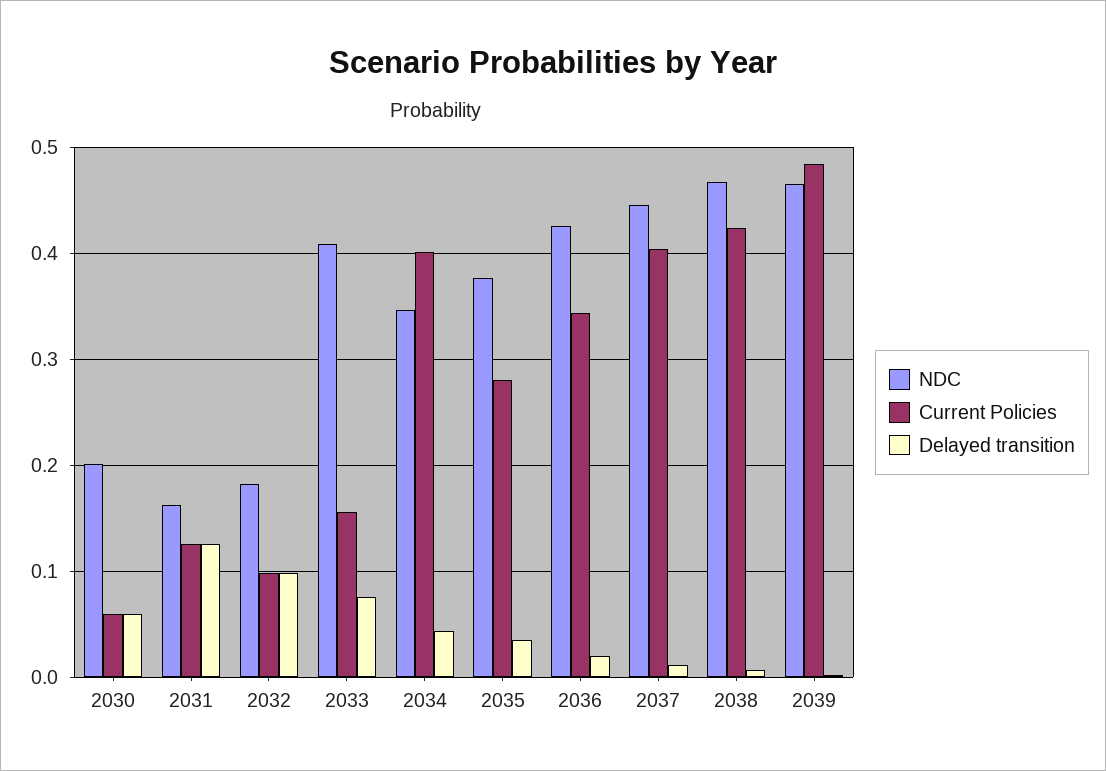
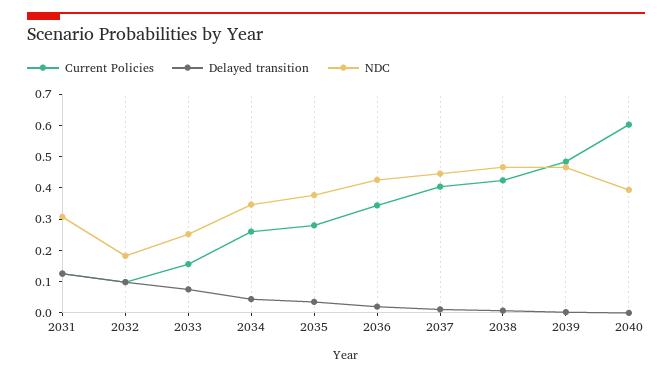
NDC, 2030: 0.2 -> none
Current Policies, 2030: 0.06 -> none
Delayed transition, 2030: 0.06 -> none
NDC, 2031: 0.16 -> 0.3
NDC, 2033: 0.41 -> 0.25
Current Policies, 2034: 0.4 -> 0.25
Current Policies, 2040: none -> 0.6
Delayed transition, 2040: none -> 0
NDC, 2040: none -> 0.4

